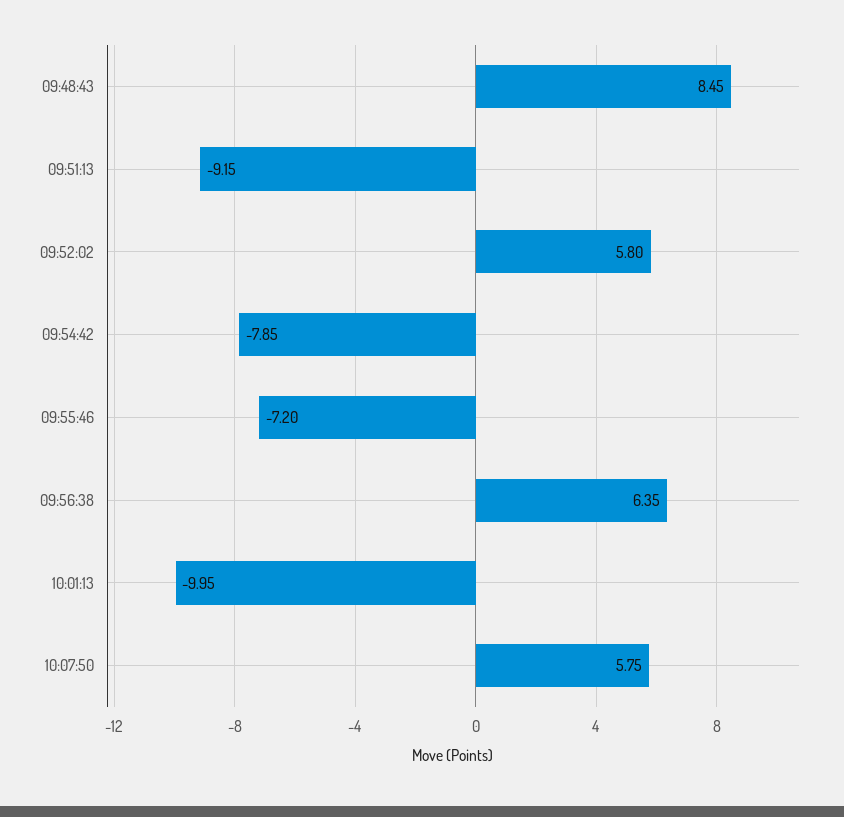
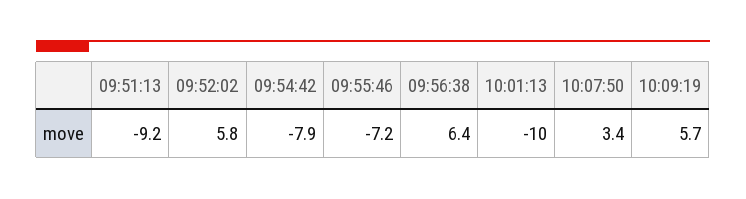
09:48:43: 8.45 -> none
10:07:50: 5.75 -> 3.4
10:09:19: none -> 5.7

